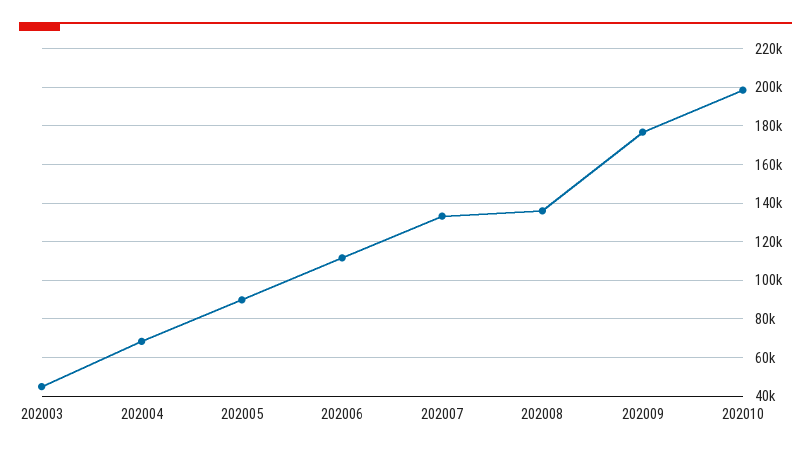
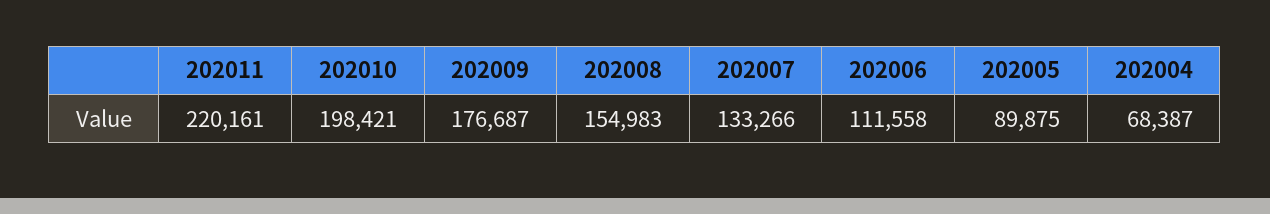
202003: 45000 -> none
202008: 135000 -> 154983
202011: none -> 220161

